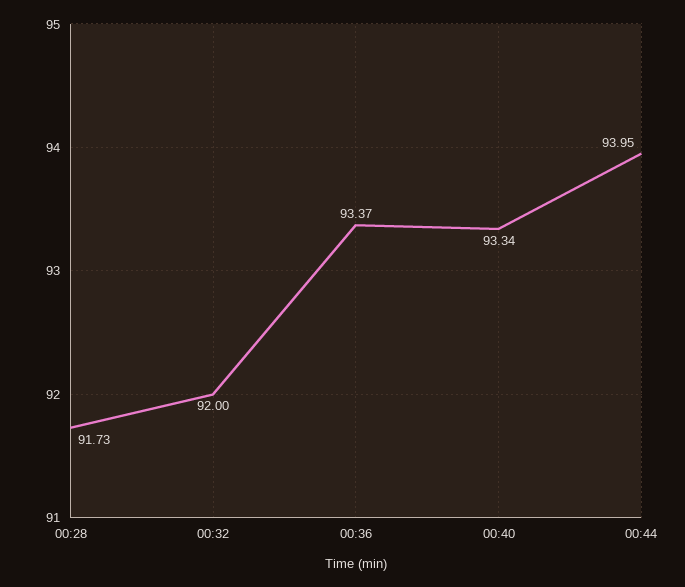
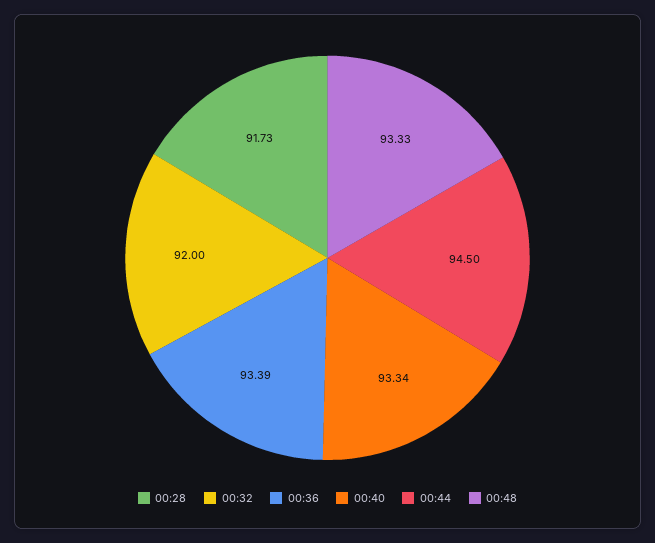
00:36: 93.37 -> 93.39
00:44: 93.95 -> 94.5
00:48: none -> 93.33

